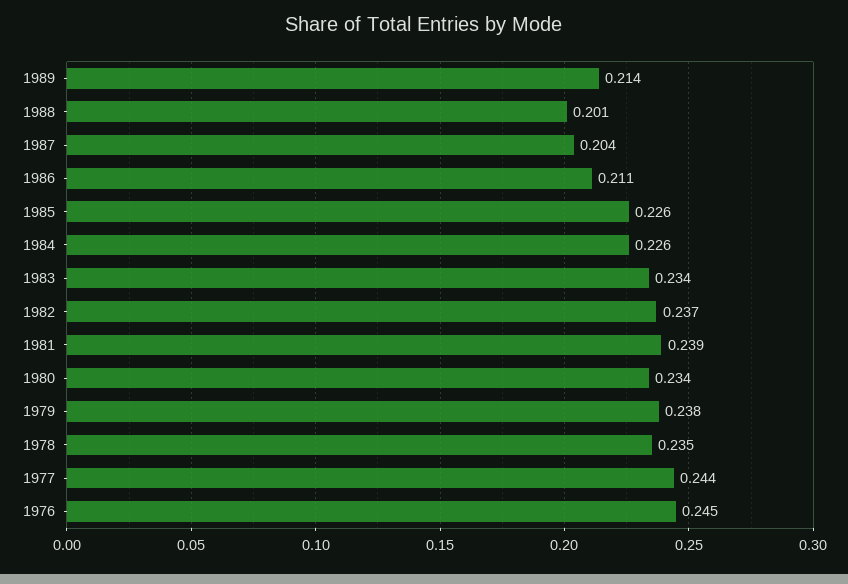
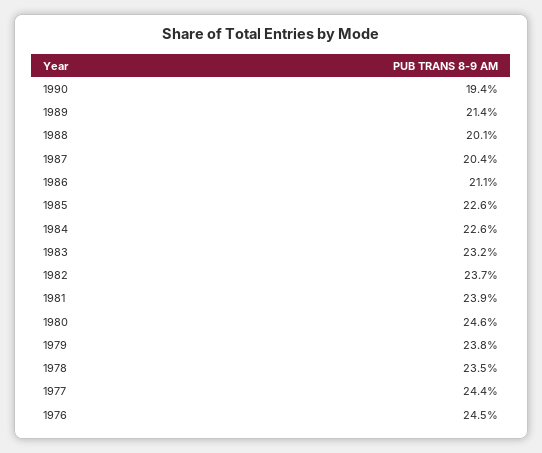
1983: 0.234 -> 0.232
1980: 0.234 -> 0.246
1990: none -> 0.194

